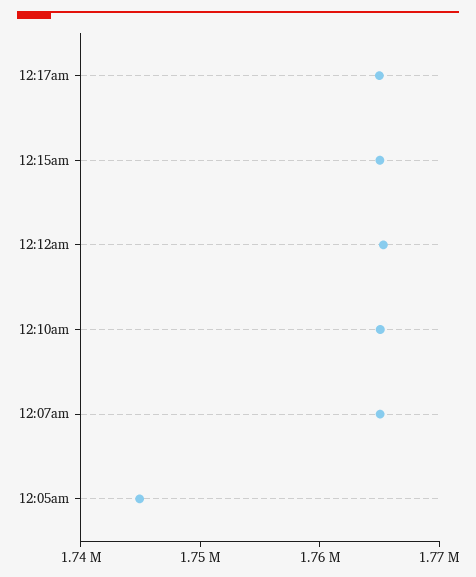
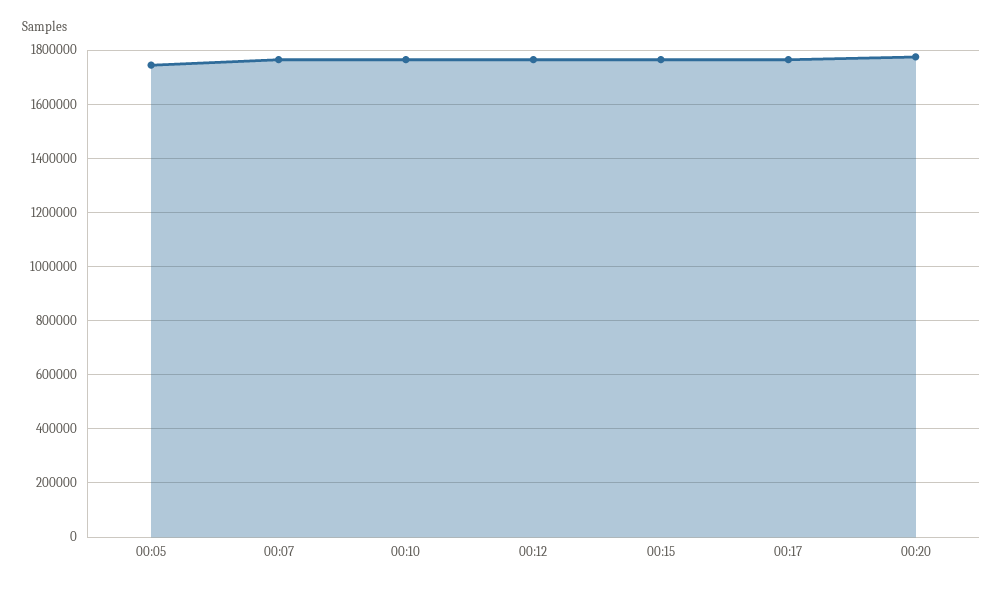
00:20: none -> 1775000

